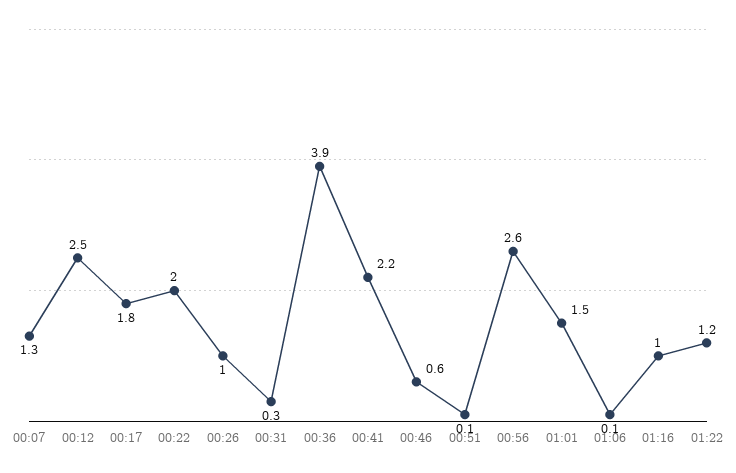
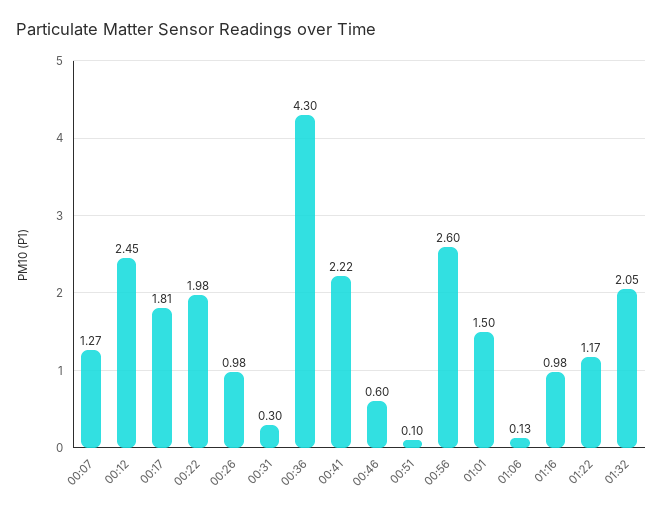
00:36: 3.9 -> 4.3
01:32: none -> 2.05

